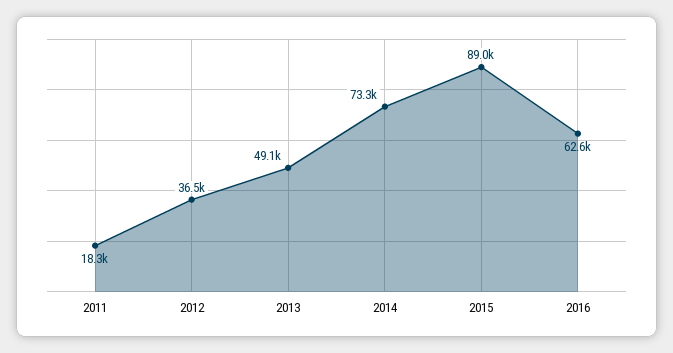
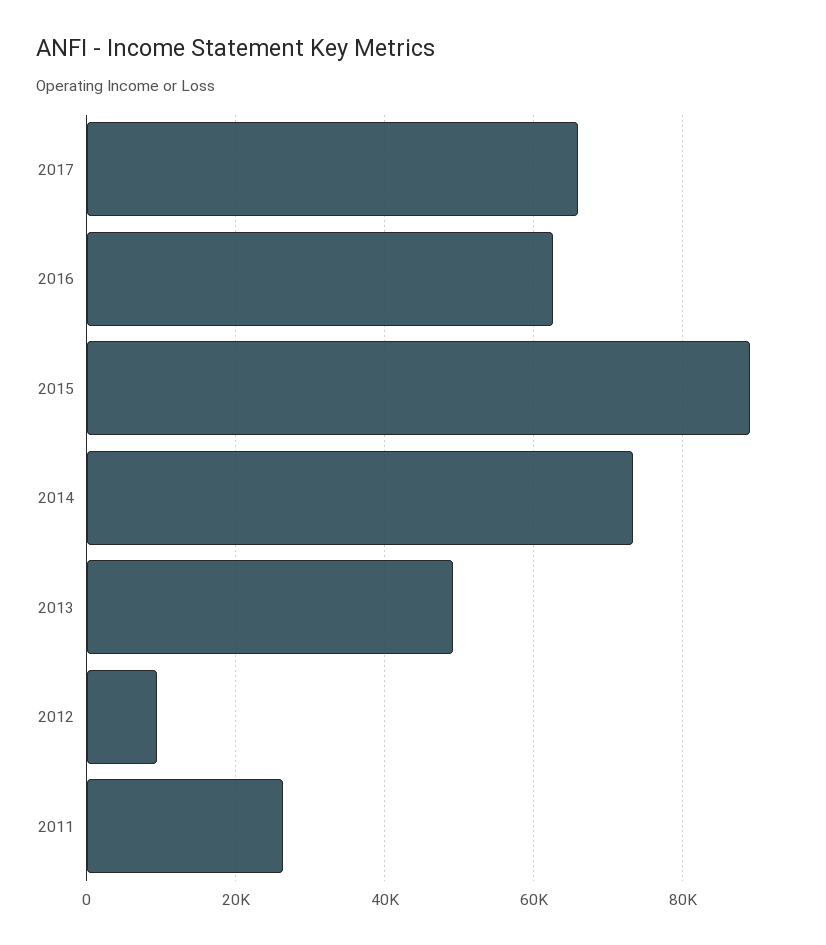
2011: 18300 -> 26000
2012: 36500 -> 10000
2017: none -> 66000

